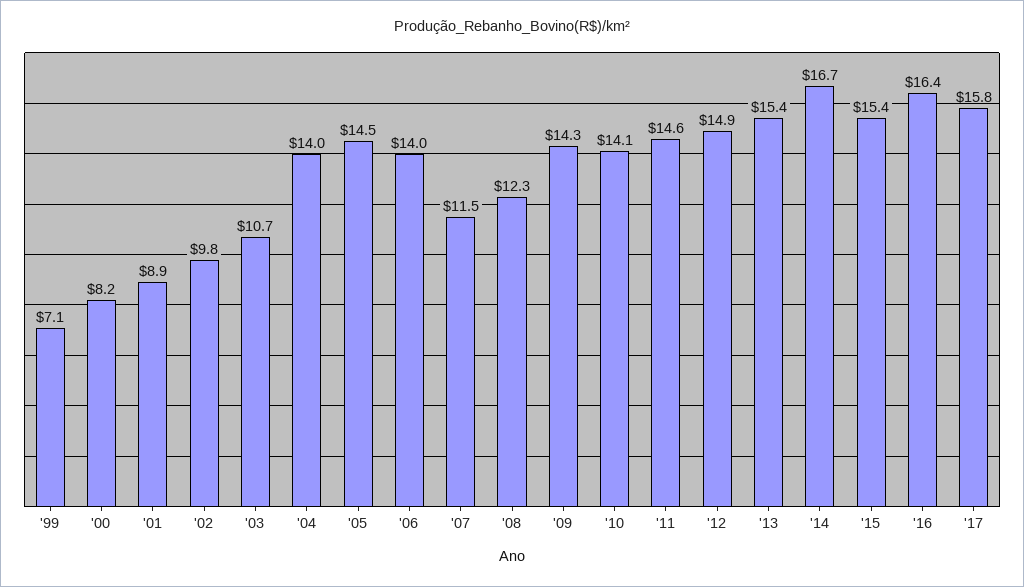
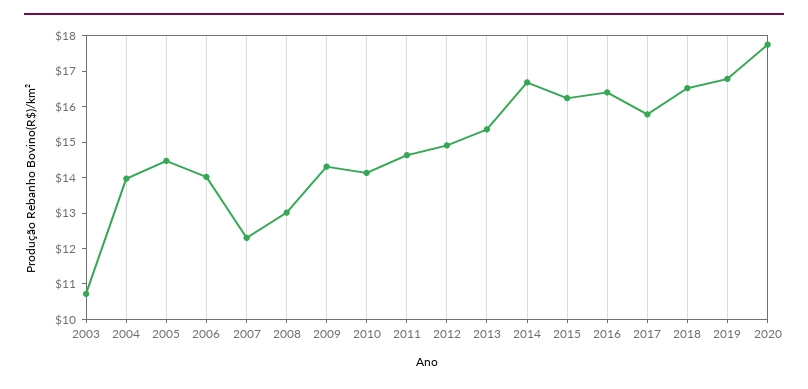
'99: 7.1 -> none
'00: 8.2 -> none
'01: 8.9 -> none
'02: 9.8 -> none
'07: 11.5 -> 12.25
'08: 12.3 -> 13
'15: 15.4 -> 16.25
2018: none -> 16.5
2019: none -> 16.75
2020: none -> 17.75

